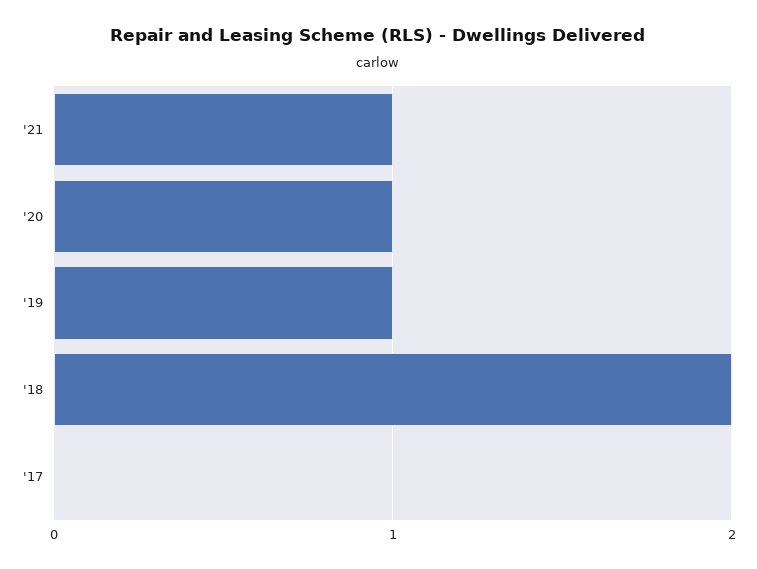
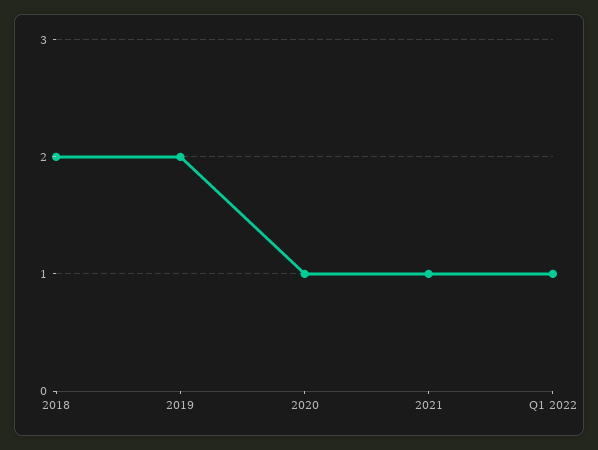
'19: 1 -> 2
'17: 0 -> none
Q1 2022: none -> 1

